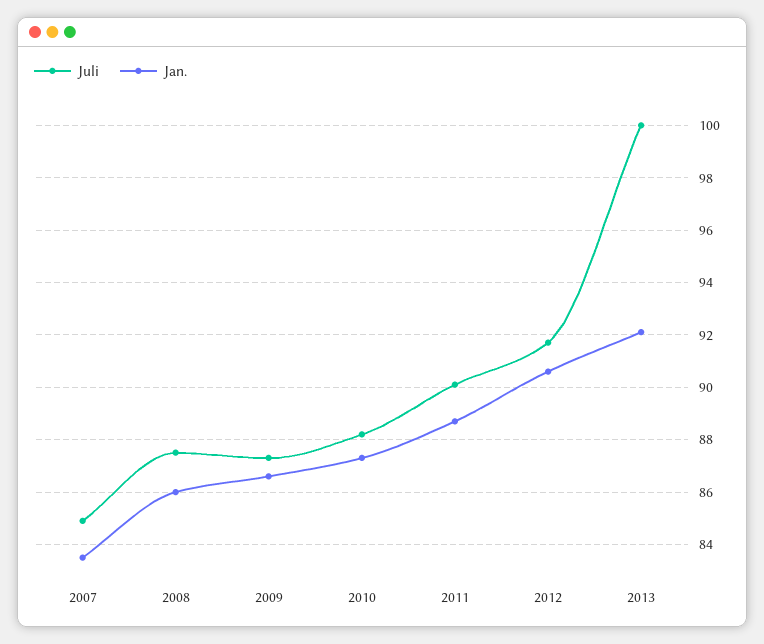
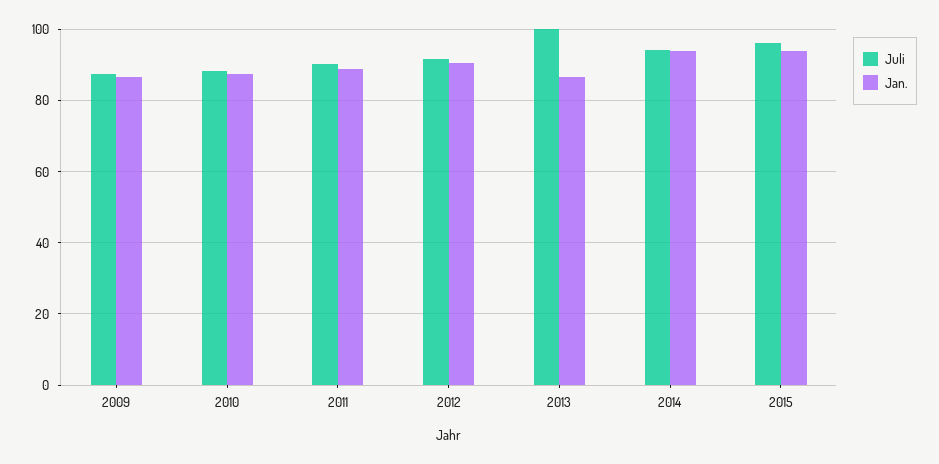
Juli, 2007: 85 -> none
Jan., 2007: 83.5 -> none
Juli, 2008: 87.5 -> none
Jan., 2008: 86 -> none
Jan., 2013: 92 -> 86
Juli, 2014: none -> 94
Jan., 2014: none -> 94
Juli, 2015: none -> 96
Jan., 2015: none -> 94

